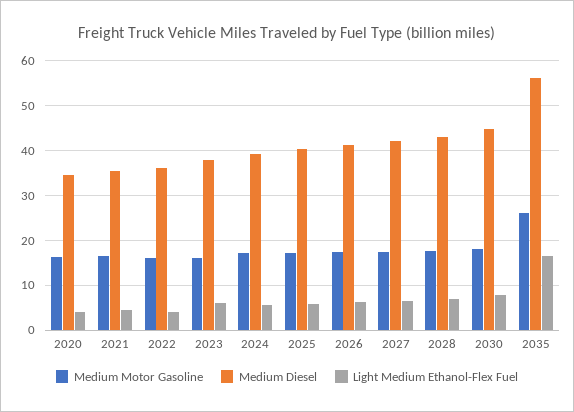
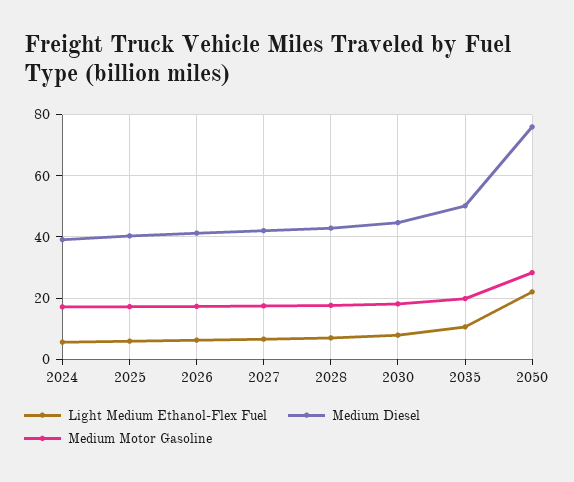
Medium Motor Gasoline, 2020: 16 -> none
Medium Diesel, 2020: 34 -> none
Light Medium Ethanol-Flex Fuel, 2020: 4 -> none
Medium Motor Gasoline, 2021: 16 -> none
Medium Diesel, 2021: 36 -> none
Light Medium Ethanol-Flex Fuel, 2021: 4 -> none
Medium Motor Gasoline, 2022: 16 -> none
Medium Diesel, 2022: 36 -> none
Light Medium Ethanol-Flex Fuel, 2022: 4 -> none
Medium Motor Gasoline, 2023: 16 -> none
Medium Diesel, 2023: 38 -> none
Light Medium Ethanol-Flex Fuel, 2023: 6 -> none
Medium Motor Gasoline, 2035: 26 -> 20
Medium Diesel, 2035: 56 -> 50
Light Medium Ethanol-Flex Fuel, 2035: 16 -> 10
Light Medium Ethanol-Flex Fuel, 2050: none -> 22
Medium Diesel, 2050: none -> 76
Medium Motor Gasoline, 2050: none -> 28

